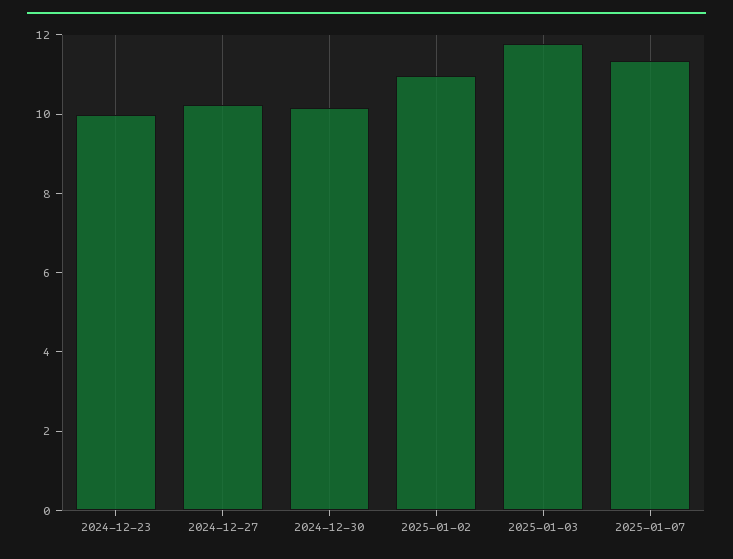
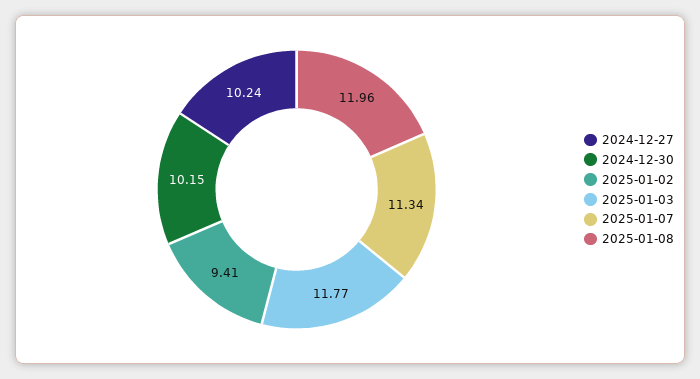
2024-12-23: 10 -> none
2025-01-02: 11 -> 9.41
2025-01-08: none -> 11.96

